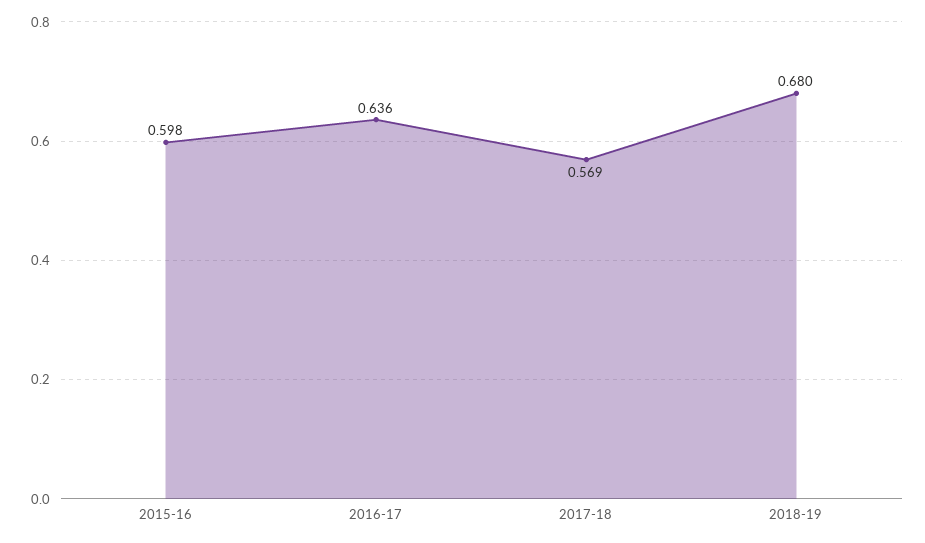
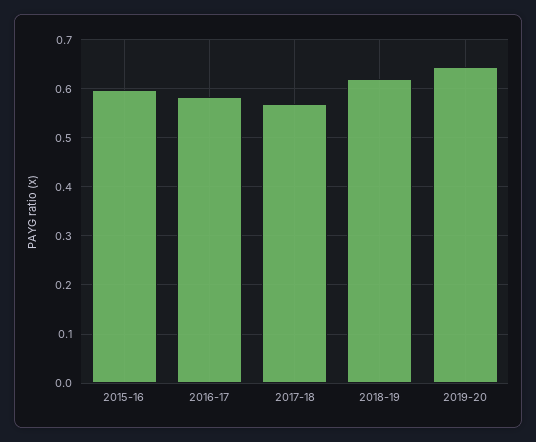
2016-17: 0.636 -> 0.58
2018-19: 0.68 -> 0.62
2019-20: none -> 0.64

